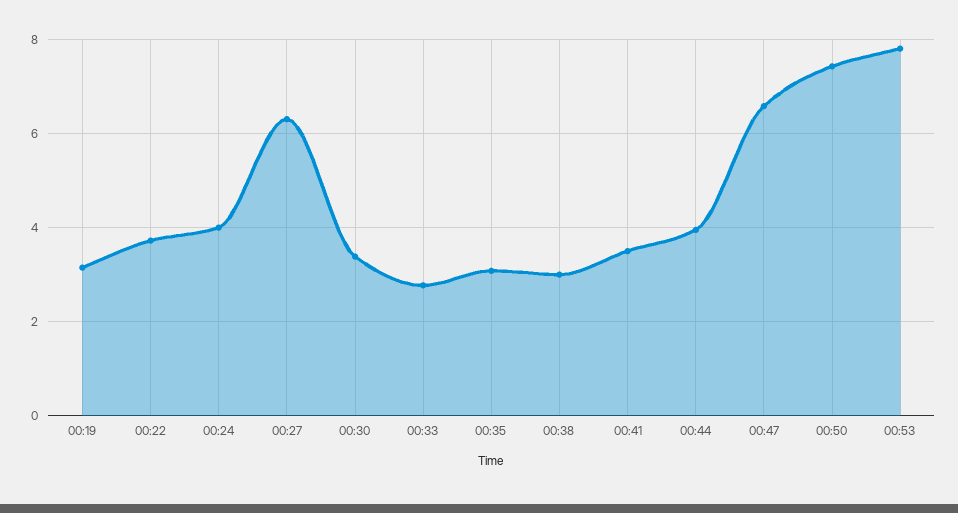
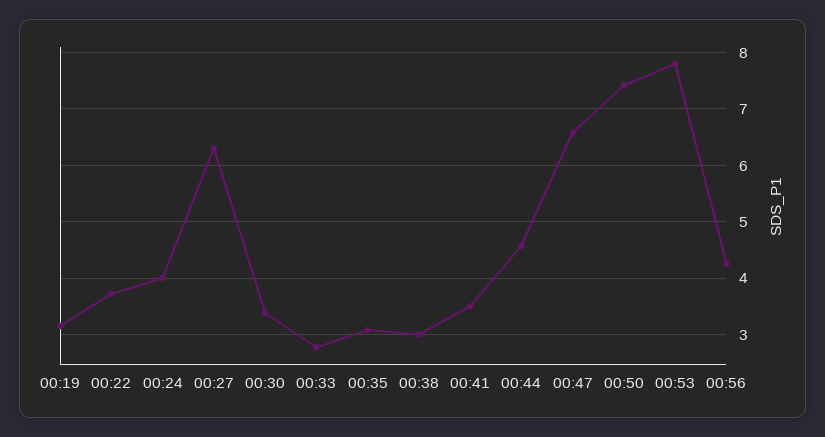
00:44: 4 -> 4.6
00:56: none -> 4.2

